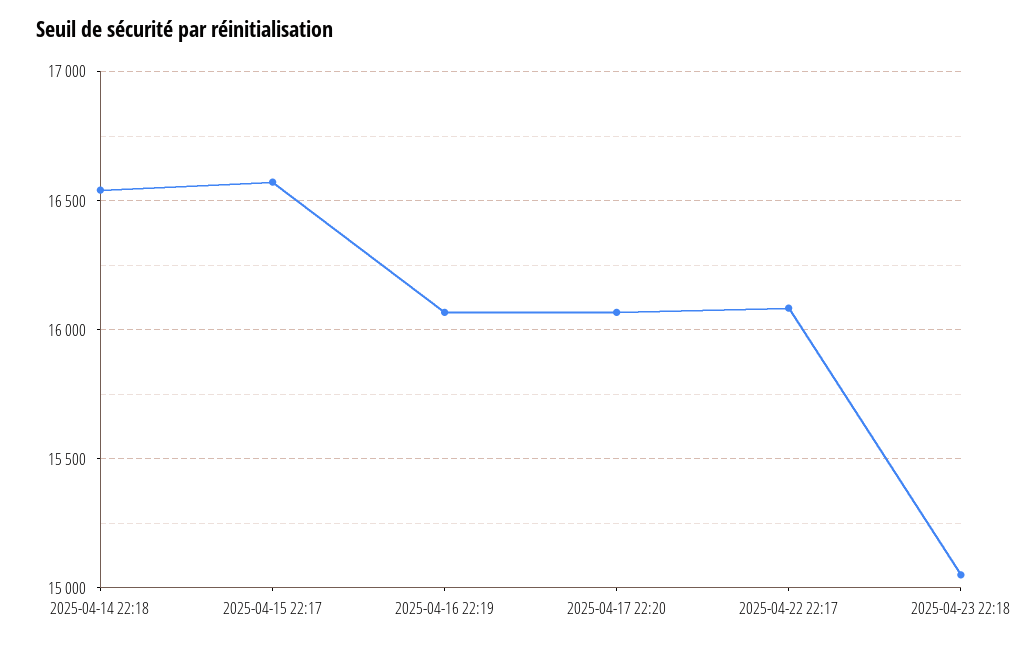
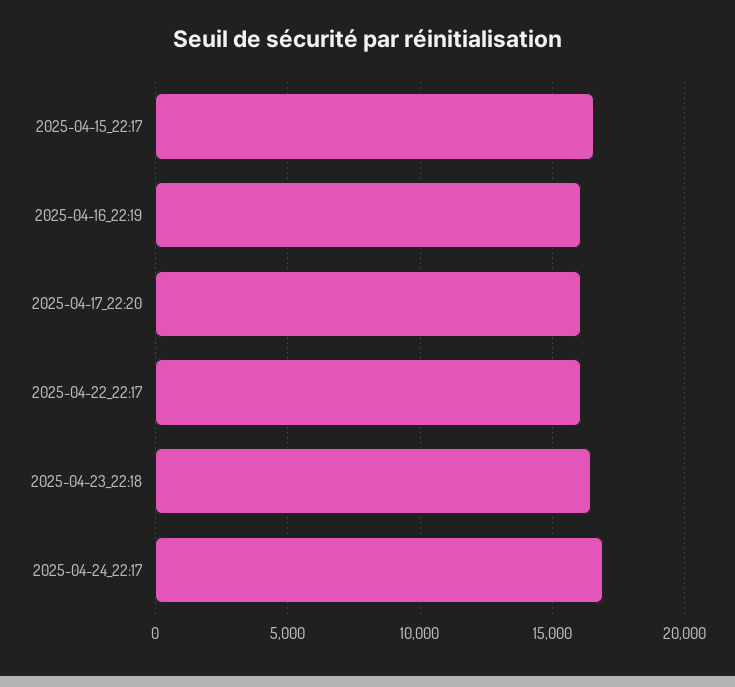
2025-04-14 22:18: 16550 -> none
2025-04-23 22:18: 15050 -> 16500
2025-04-24_22:17: none -> 17000

